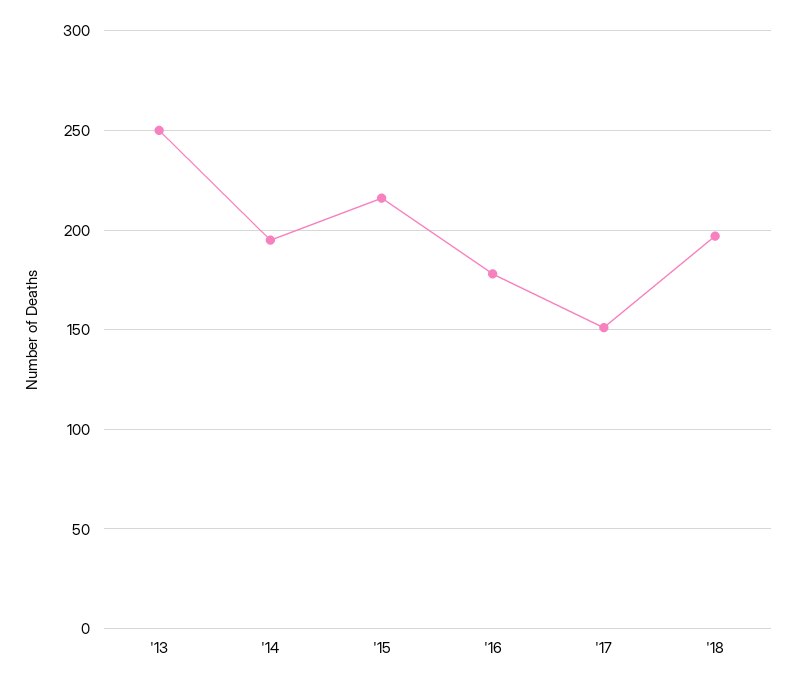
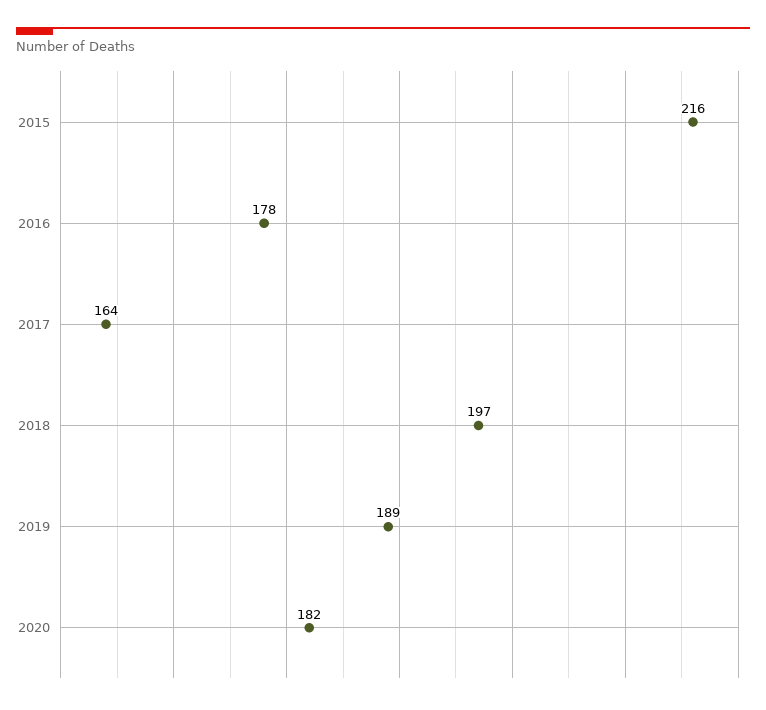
'13: 250 -> none
'14: 195 -> none
'17: 150 -> 164
2019: none -> 189
2020: none -> 182

